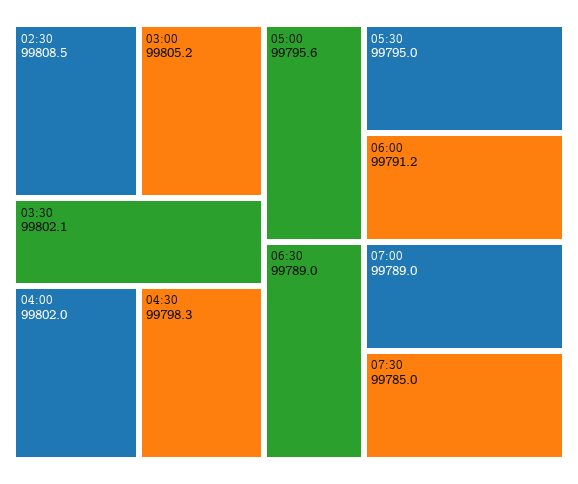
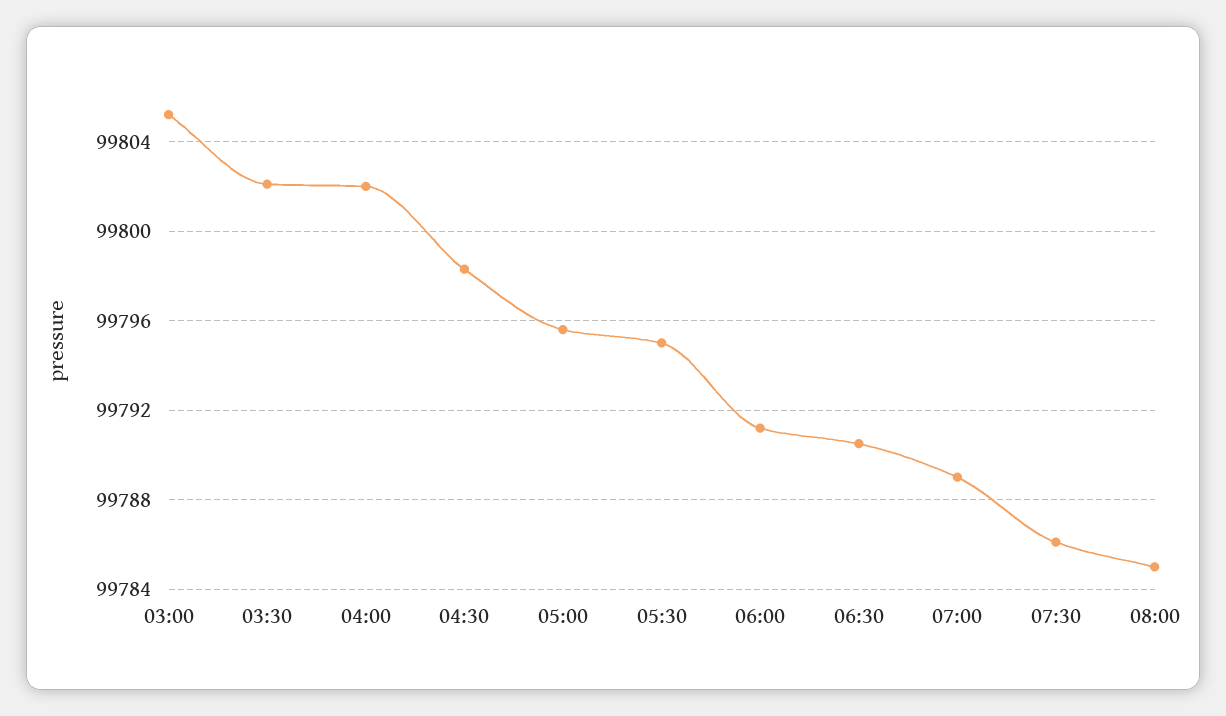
02:30: 99808.5 -> none
06:30: 99789 -> 99790.5
07:30: 99785 -> 99786
08:00: none -> 99785

